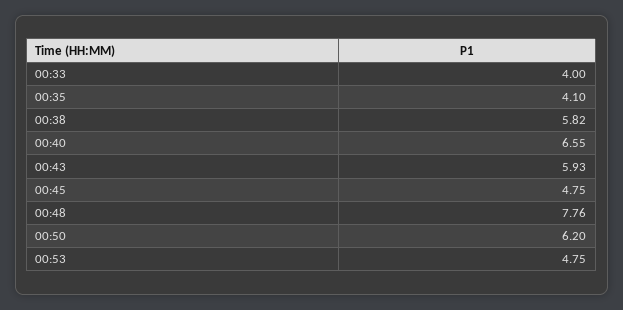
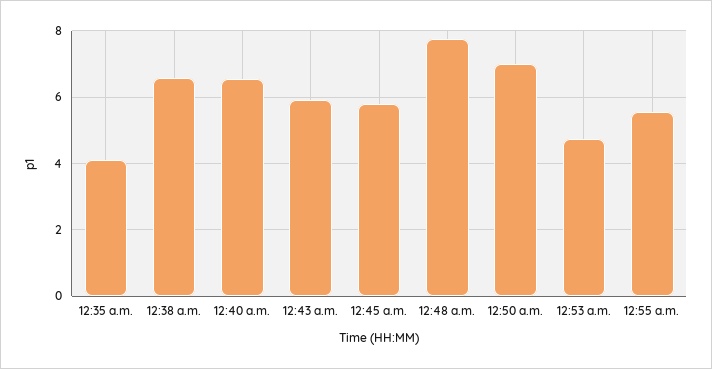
00:33: 4 -> none
00:38: 5.82 -> 6.6
00:45: 4.75 -> 5.8
00:50: 6.2 -> 7
12:55 a.m.: none -> 5.6

